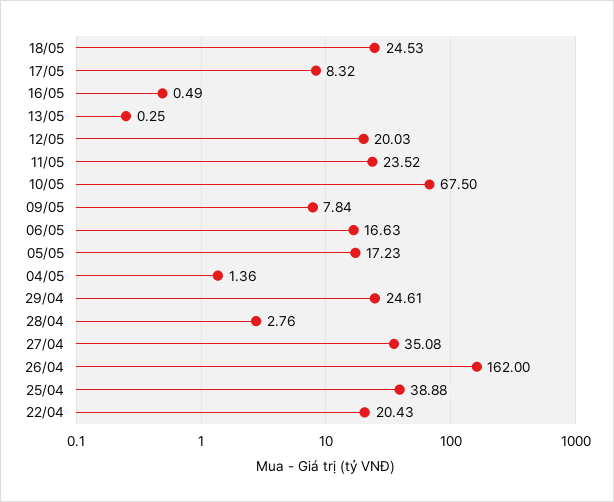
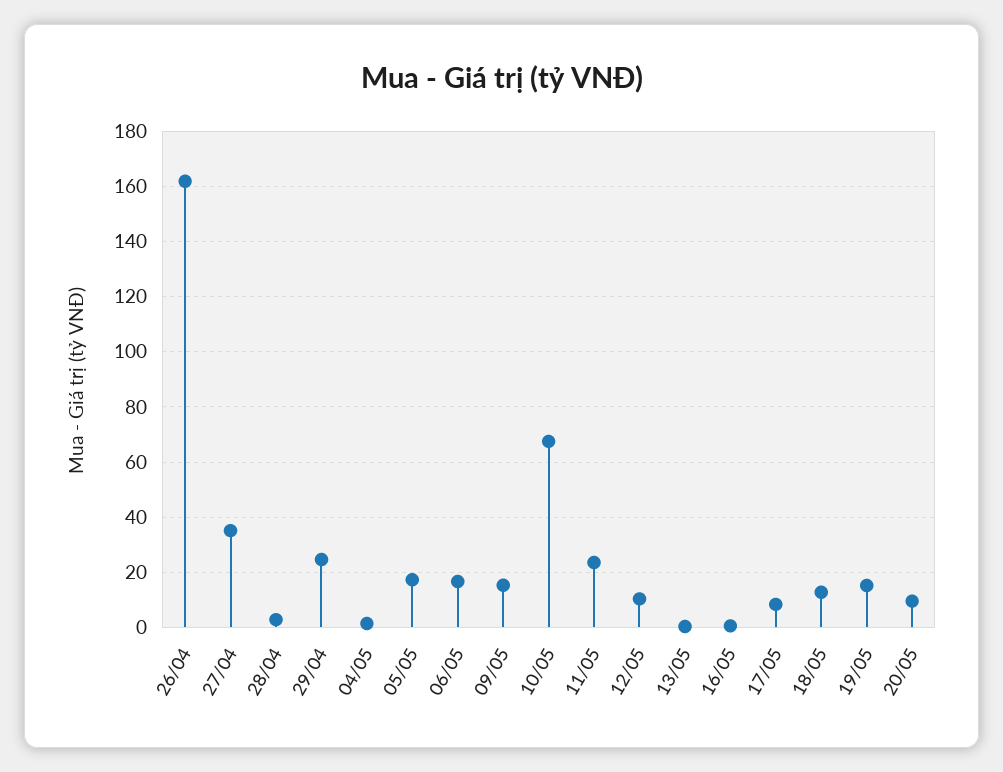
18/05: 24.53 -> 12.5
12/05: 20.03 -> 10
09/05: 7.84 -> 15
25/04: 38.88 -> none
22/04: 20.43 -> none
19/05: none -> 15
20/05: none -> 10

